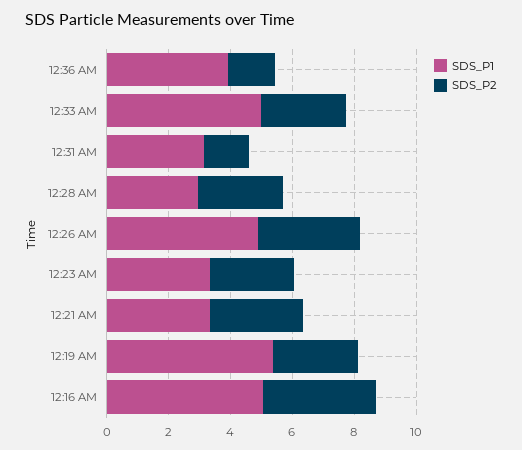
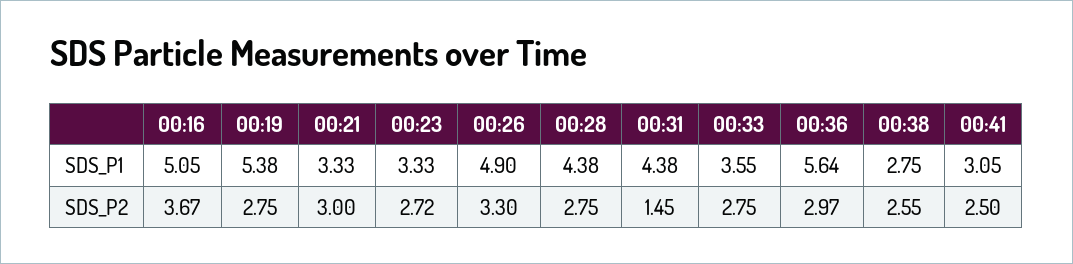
SDS_P1, 12:36 AM: 4 -> 5.64
SDS_P2, 12:36 AM: 1.5 -> 2.97
SDS_P1, 12:33 AM: 5 -> 3.55
SDS_P1, 12:31 AM: 3 -> 4.38
SDS_P1, 12:28 AM: 3 -> 4.38
SDS_P1, 00:38: none -> 2.75
SDS_P1, 00:41: none -> 3.05
SDS_P2, 00:38: none -> 2.55
SDS_P2, 00:41: none -> 2.5

